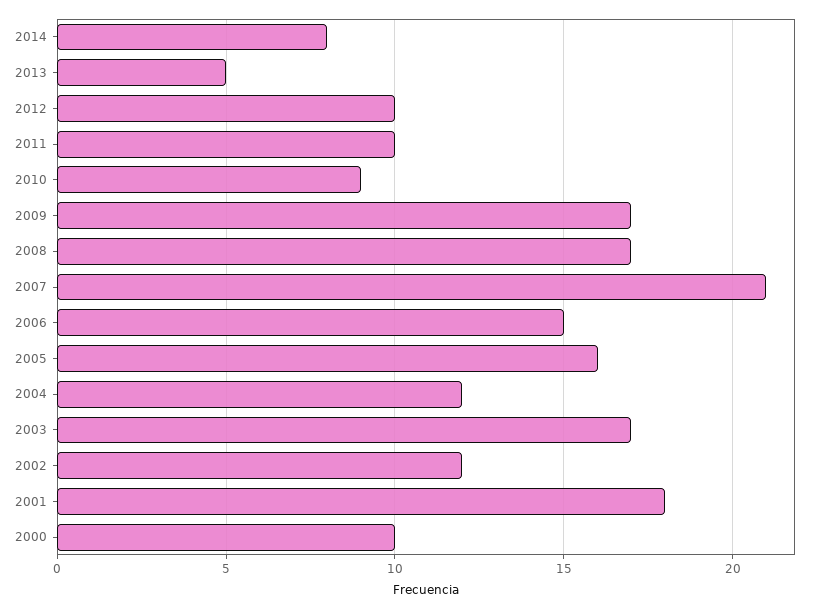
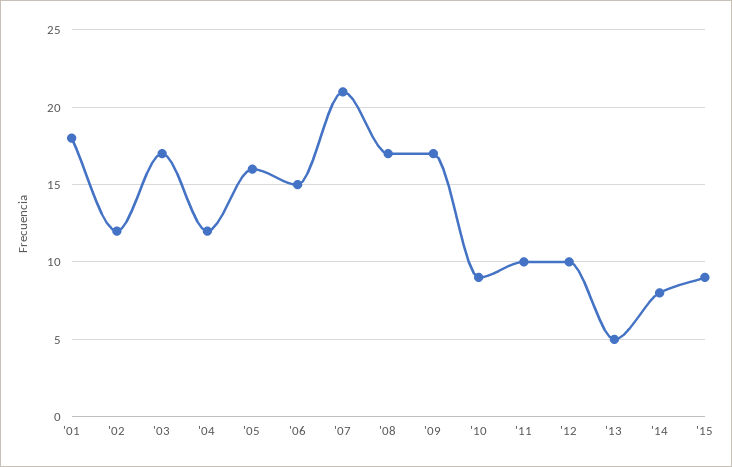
2000: 10 -> none
'15: none -> 9

